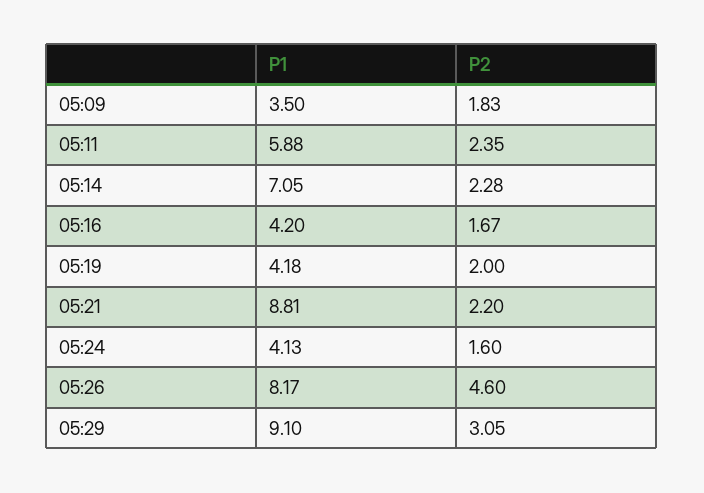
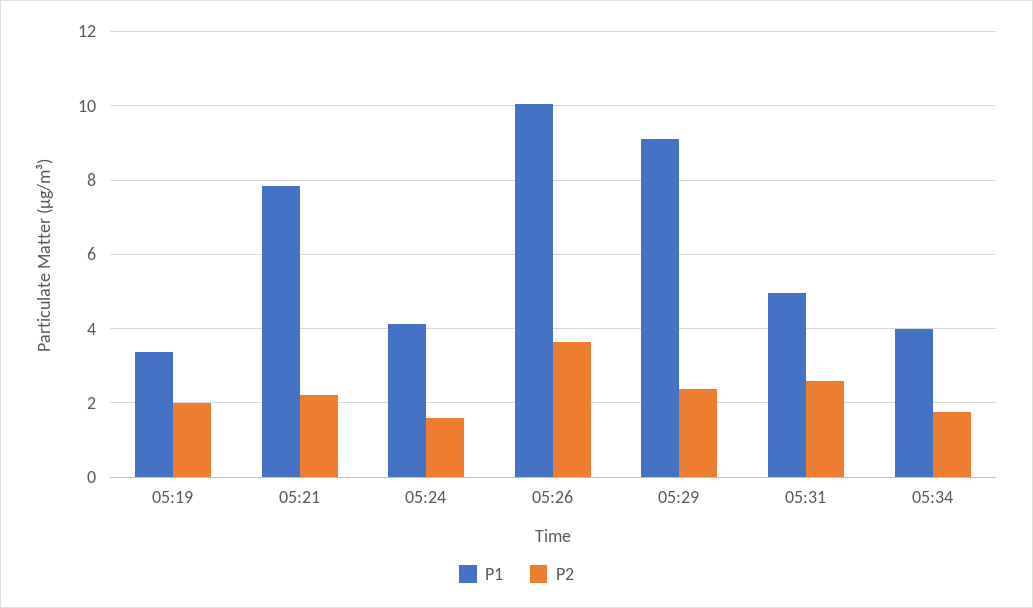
P1, 05:09: 3.5 -> none
P2, 05:09: 1.83 -> none
P1, 05:11: 5.88 -> none
P2, 05:11: 2.35 -> none
P1, 05:14: 7.05 -> none
P2, 05:14: 2.28 -> none
P1, 05:16: 4.2 -> none
P2, 05:16: 1.67 -> none
P1, 05:19: 4.18 -> 3.4
P1, 05:21: 8.81 -> 7.8
P1, 05:26: 8.17 -> 10
P2, 05:26: 4.6 -> 3.6
P2, 05:29: 3.05 -> 2.4
P1, 05:31: none -> 5
P2, 05:31: none -> 2.6
P1, 05:34: none -> 4
P2, 05:34: none -> 1.8

